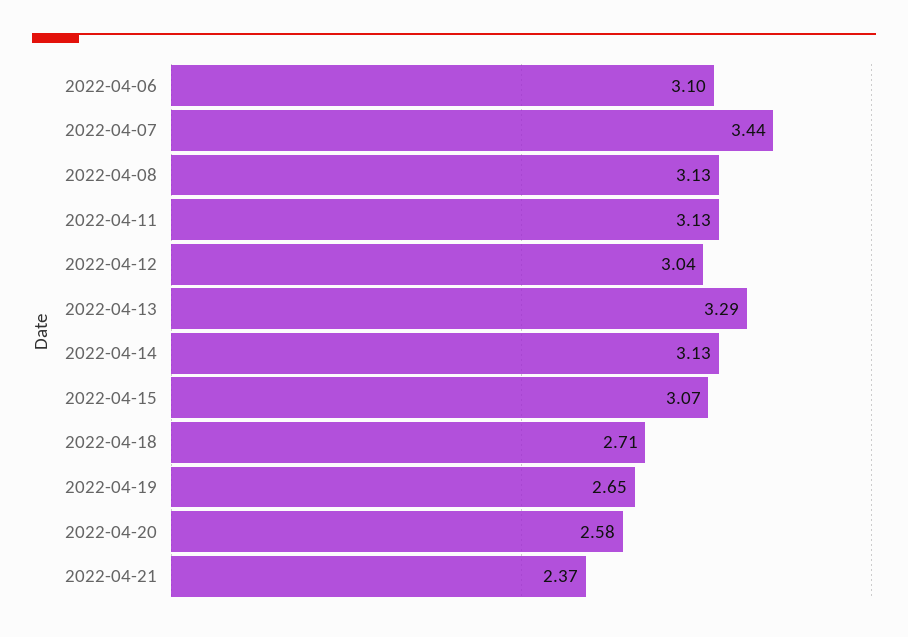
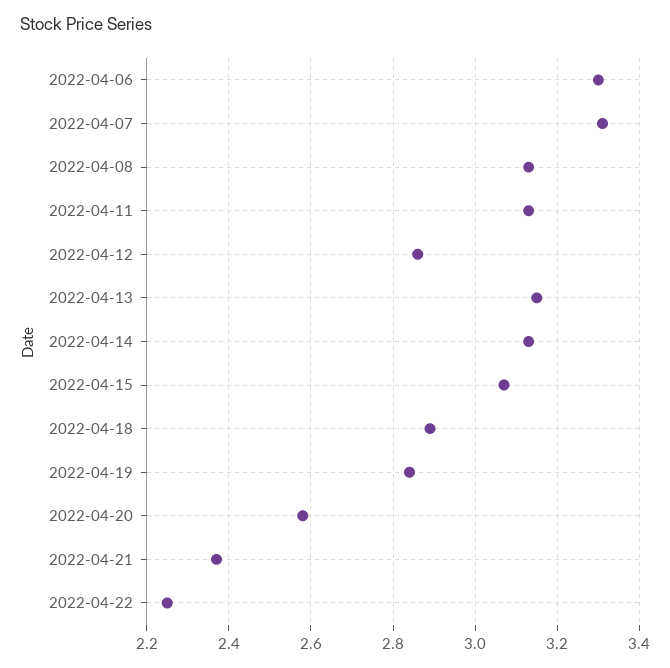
2022-04-06: 3.1 -> 3.3
2022-04-07: 3.44 -> 3.3
2022-04-12: 3.04 -> 2.85
2022-04-13: 3.29 -> 3.15
2022-04-18: 2.71 -> 2.9
2022-04-19: 2.65 -> 2.85
2022-04-22: none -> 2.25

